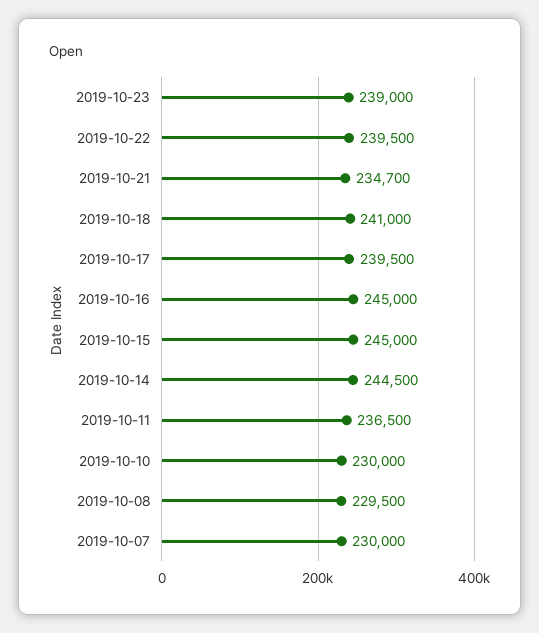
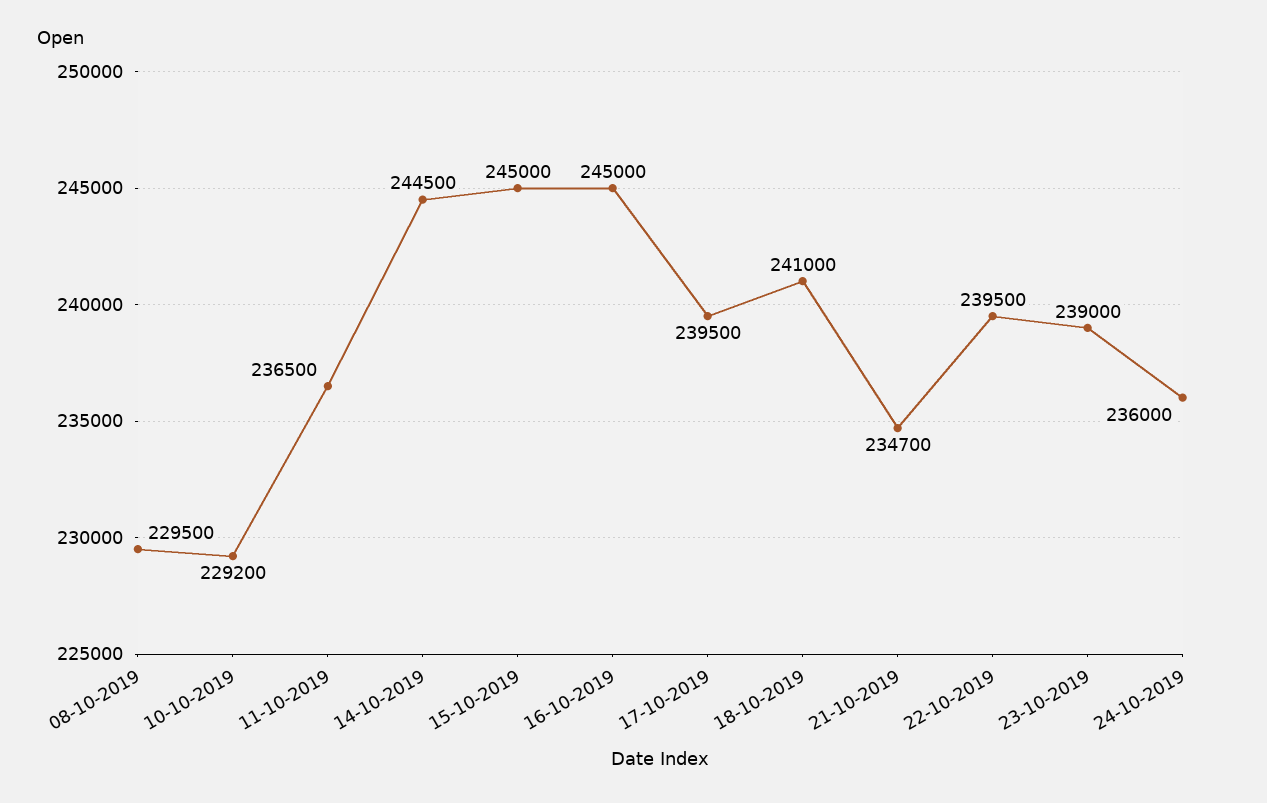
2019-10-10: 230000 -> 229200
2019-10-07: 230000 -> none
24-10-2019: none -> 236000

